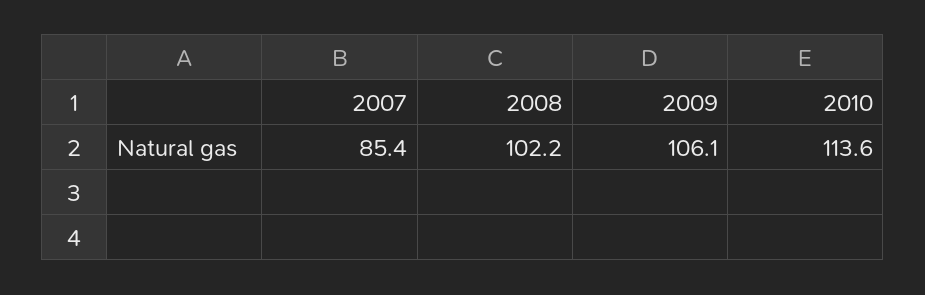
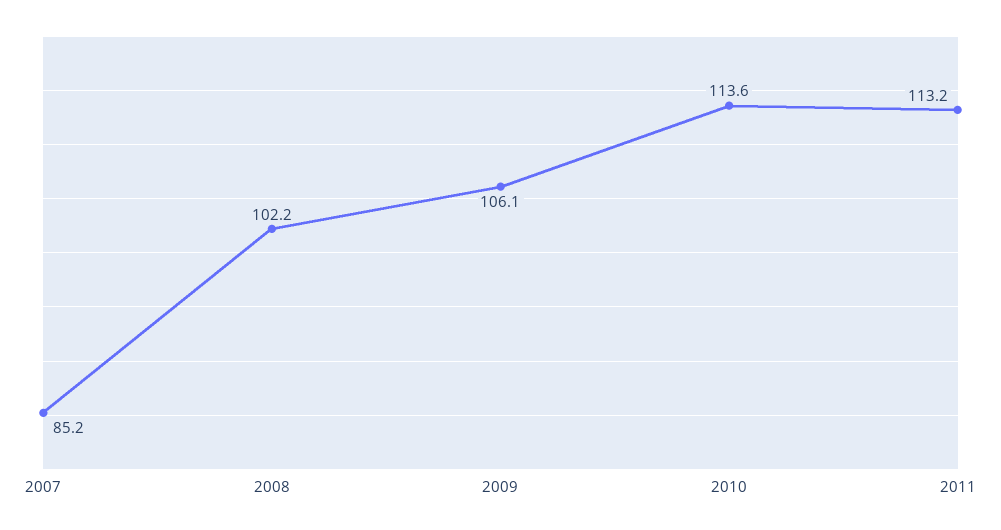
2007: 85.4 -> 85.2
2011: none -> 113.2

